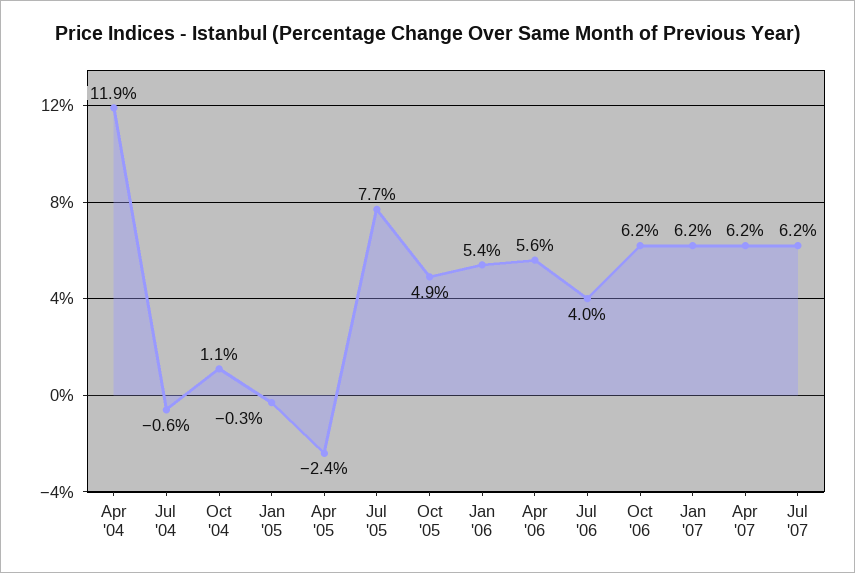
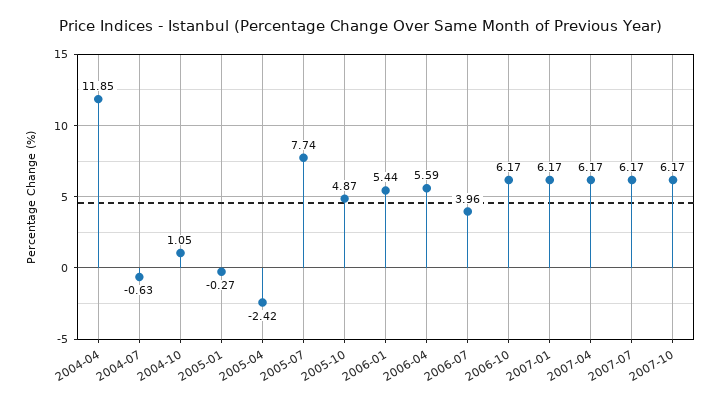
2007-10: none -> 6.17

